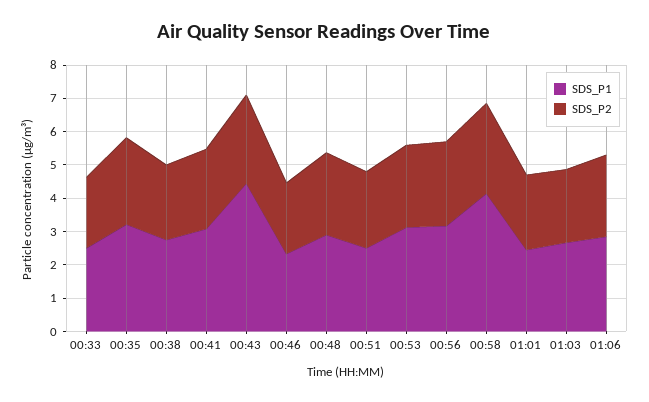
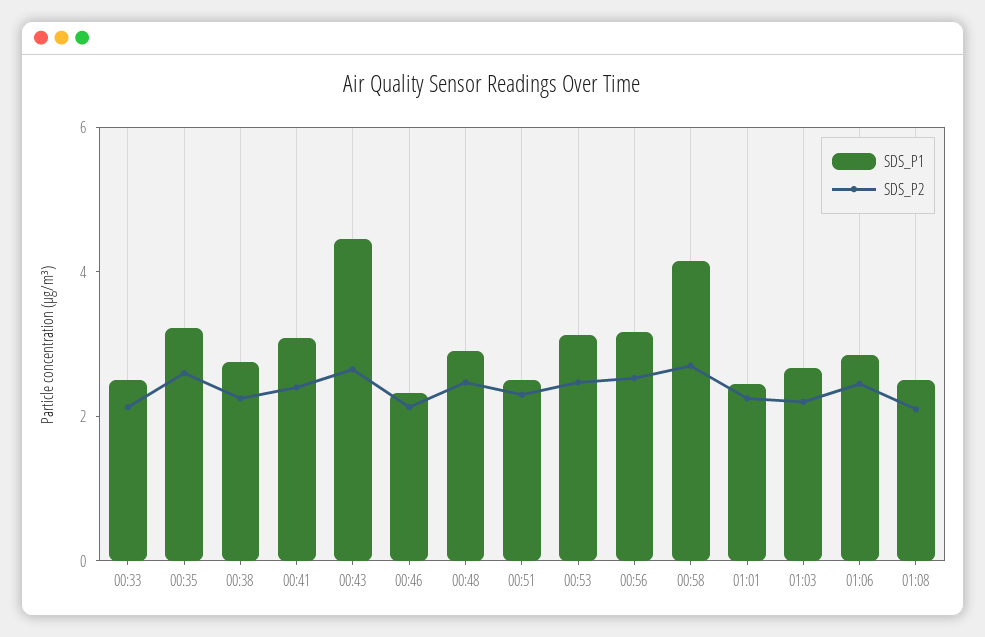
SDS_P1, 01:08: none -> 2.5
SDS_P2, 01:08: none -> 2

